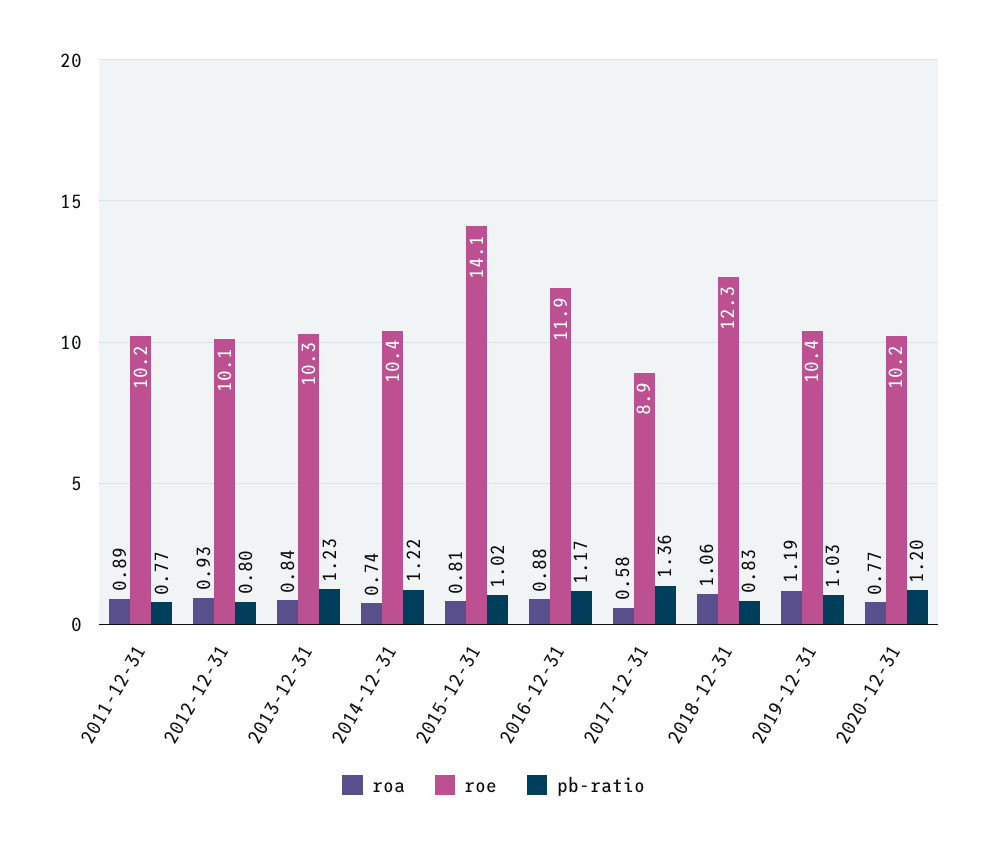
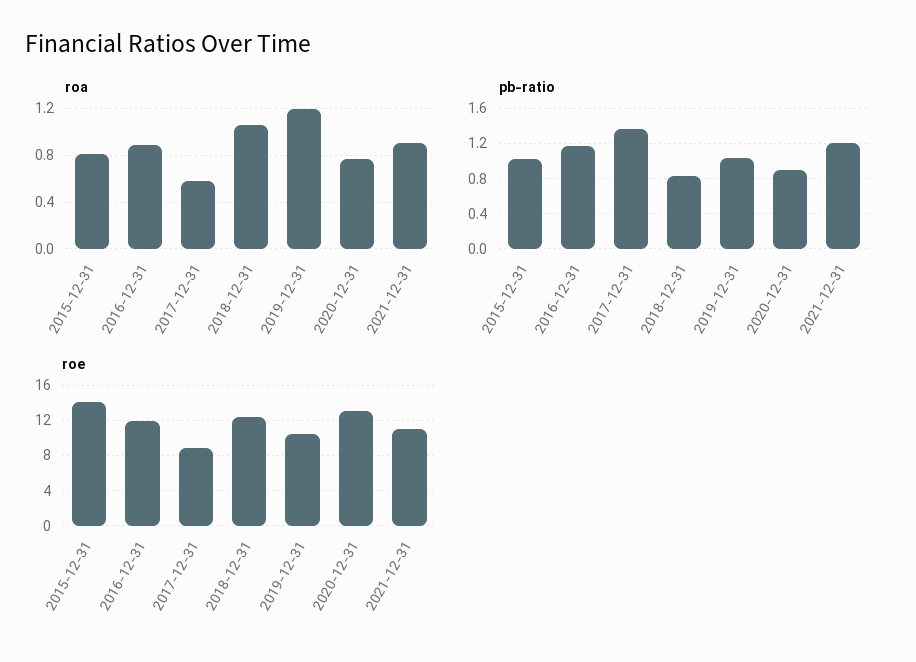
roa, 2011-12-31: 0.89 -> none
roe, 2011-12-31: 10.2 -> none
pb-ratio, 2011-12-31: 0.77 -> none
roa, 2012-12-31: 0.93 -> none
roe, 2012-12-31: 10.1 -> none
pb-ratio, 2012-12-31: 0.8 -> none
roa, 2013-12-31: 0.84 -> none
roe, 2013-12-31: 10.3 -> none
pb-ratio, 2013-12-31: 1.23 -> none
roa, 2014-12-31: 0.74 -> none
roe, 2014-12-31: 10.4 -> none
pb-ratio, 2014-12-31: 1.22 -> none
roe, 2020-12-31: 10.2 -> 13
pb-ratio, 2020-12-31: 1.2 -> 0.9
roa, 2021-12-31: none -> 0.9
pb-ratio, 2021-12-31: none -> 1.2
roe, 2021-12-31: none -> 11

